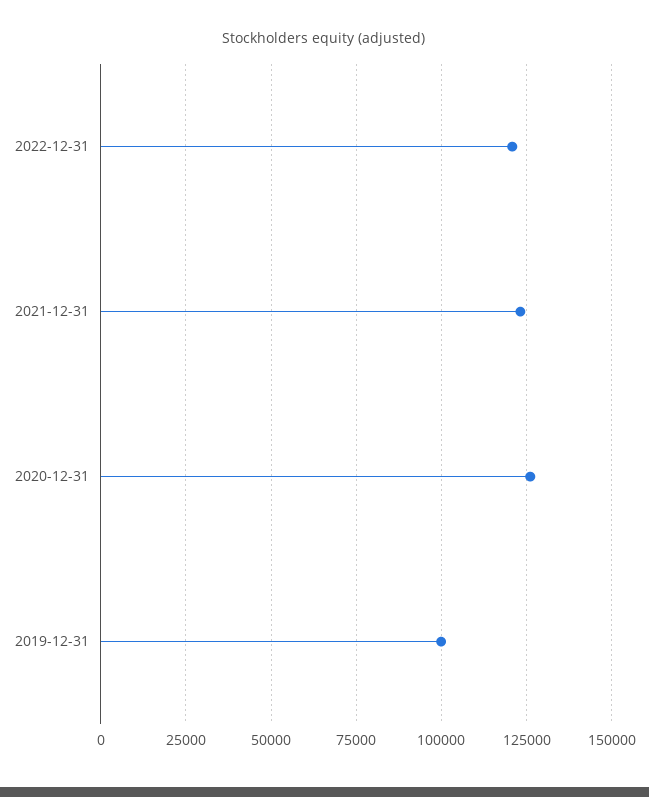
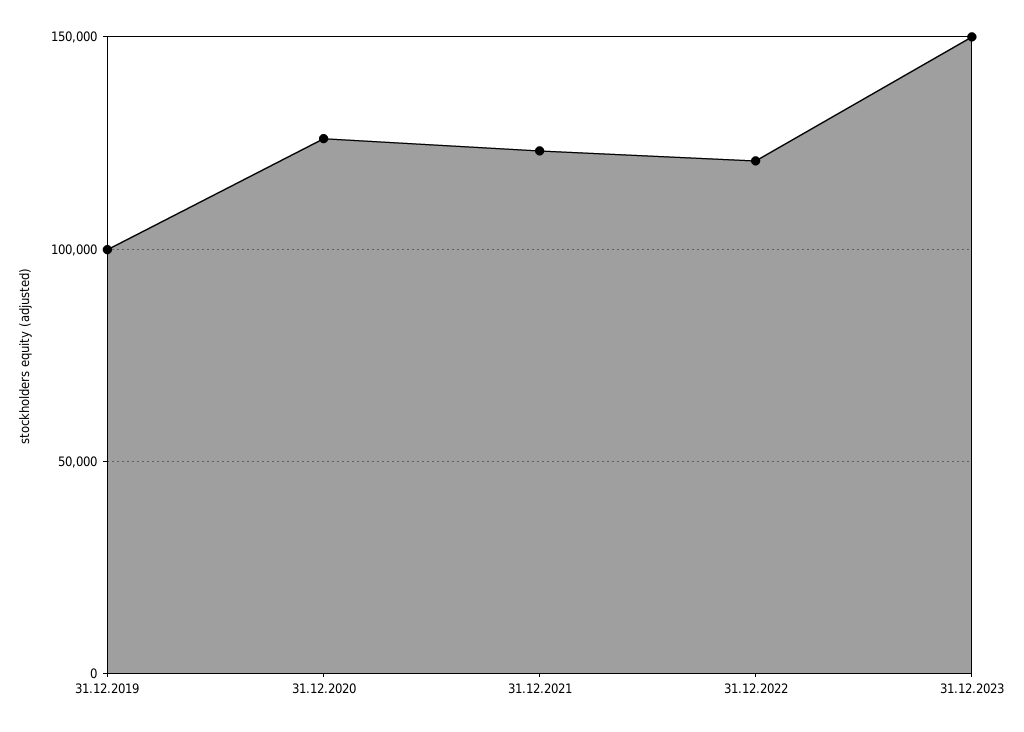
31.12.2023: none -> 150000

